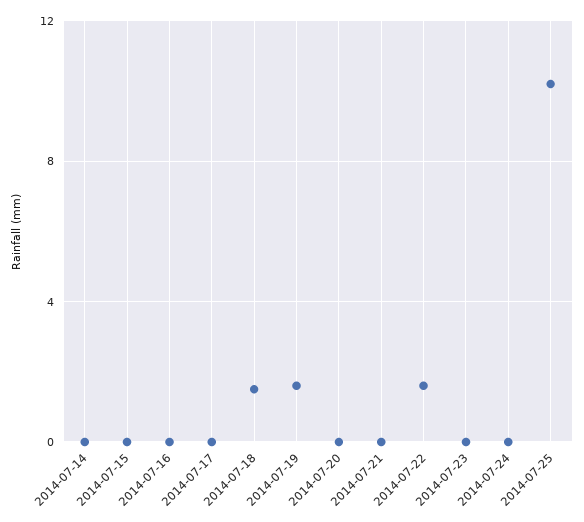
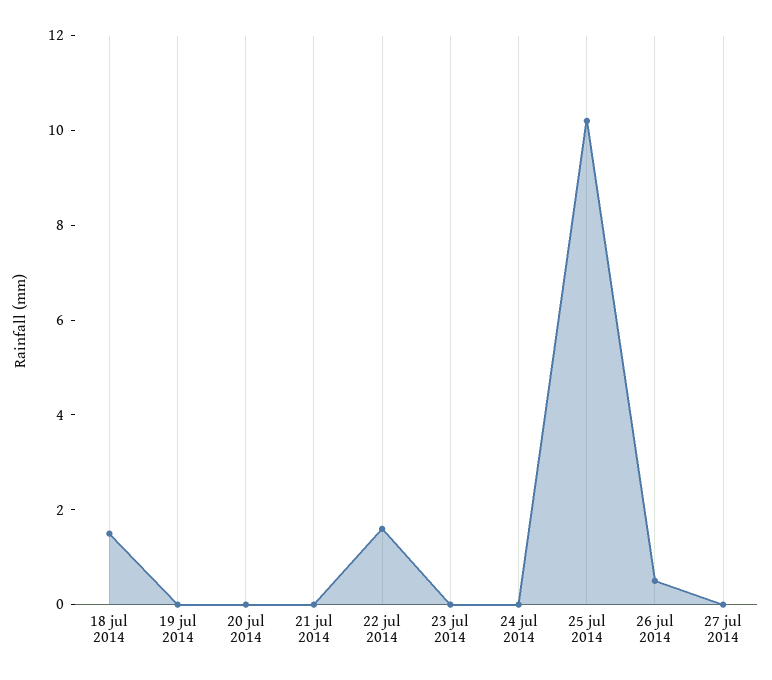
2014-07-14: 0 -> none
2014-07-15: 0 -> none
2014-07-16: 0 -> none
2014-07-17: 0 -> none
2014-07-19: 1.5 -> 0
26 jul 2014: none -> 0.5
27 jul 2014: none -> 0

